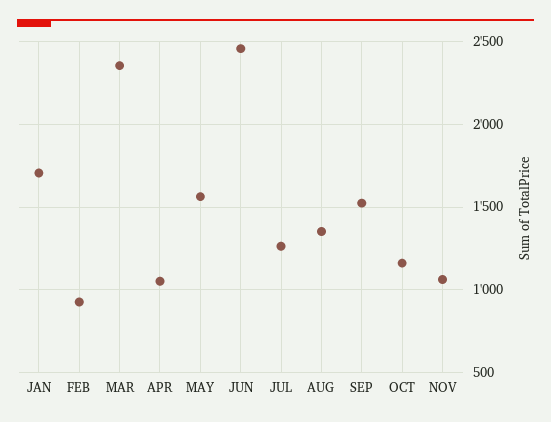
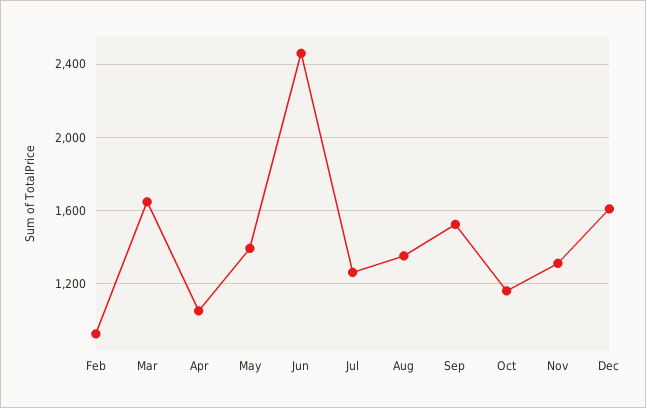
JAN: 1700 -> none
MAR: 2350 -> 1650
MAY: 1550 -> 1400
NOV: 1050 -> 1300
Dec: none -> 1600

